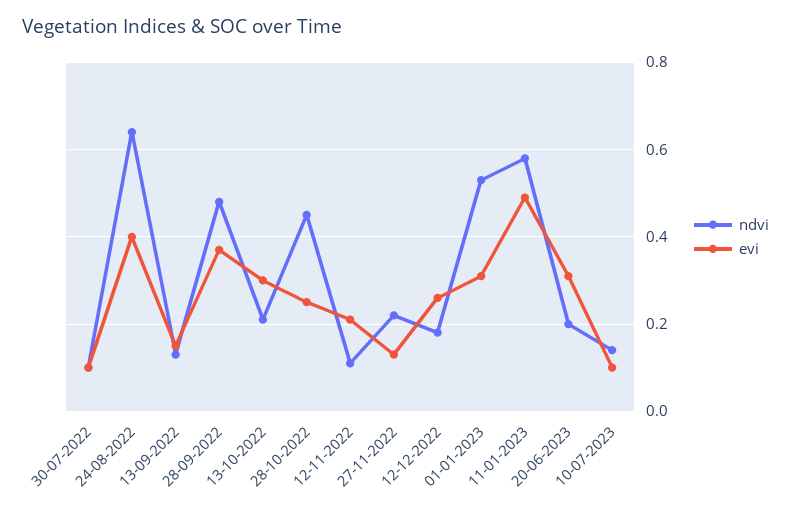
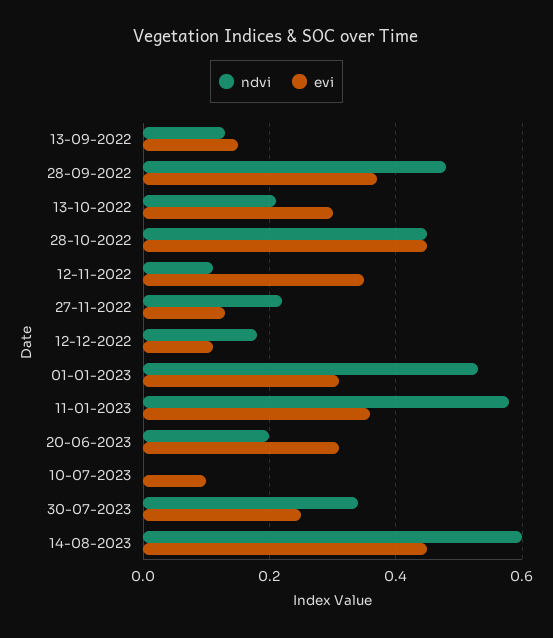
ndvi, 30-07-2022: 0.1 -> none
evi, 30-07-2022: 0.1 -> none
ndvi, 24-08-2022: 0.65 -> none
evi, 24-08-2022: 0.4 -> none
evi, 28-10-2022: 0.25 -> 0.45
evi, 12-11-2022: 0.2 -> 0.35
evi, 12-12-2022: 0.25 -> 0.1
evi, 11-01-2023: 0.5 -> 0.35
ndvi, 10-07-2023: 0.15 -> 0
ndvi, 30-07-2023: none -> 0.35
evi, 30-07-2023: none -> 0.25
ndvi, 14-08-2023: none -> 0.6
evi, 14-08-2023: none -> 0.45

